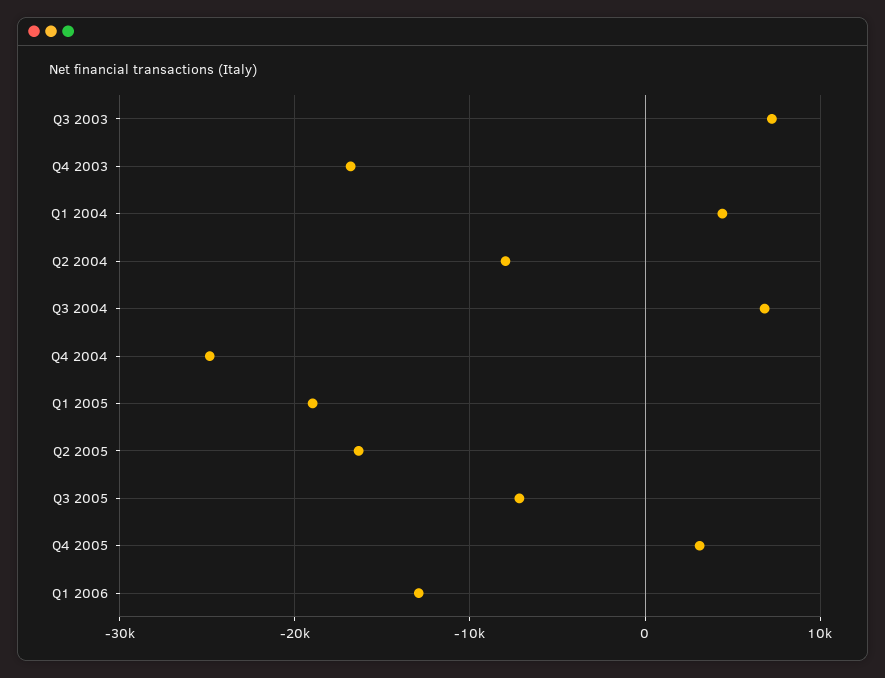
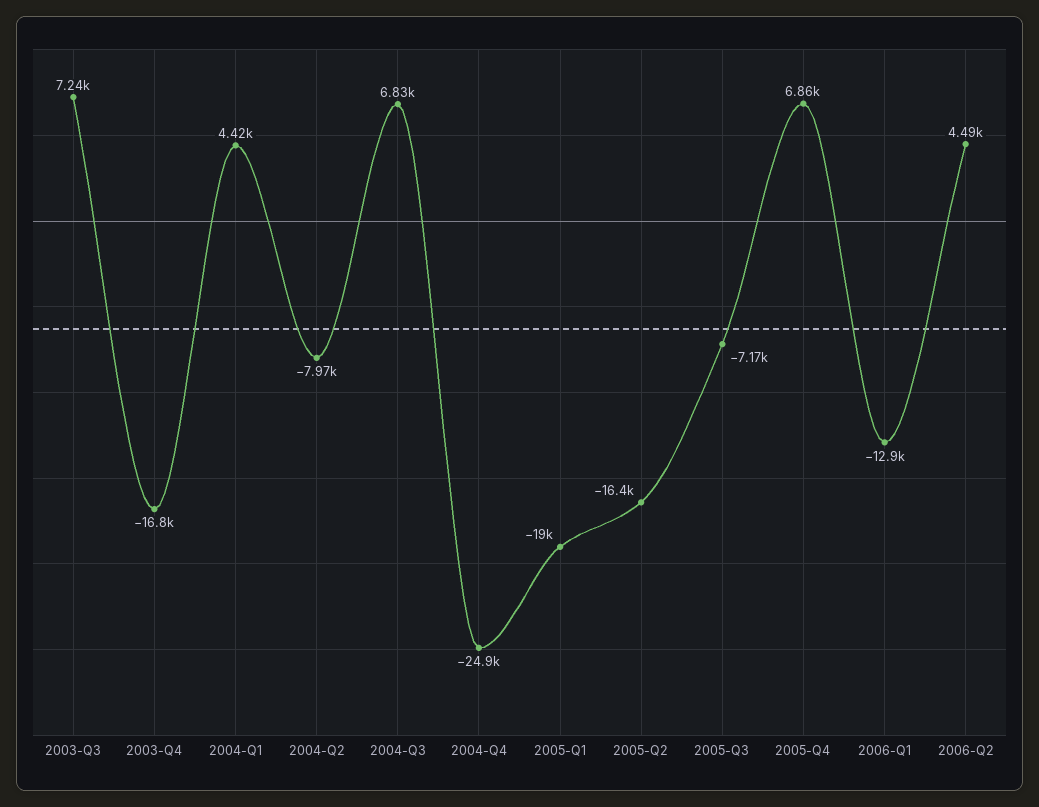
Q4 2005: 3000 -> 6860
2006-Q2: none -> 4490

